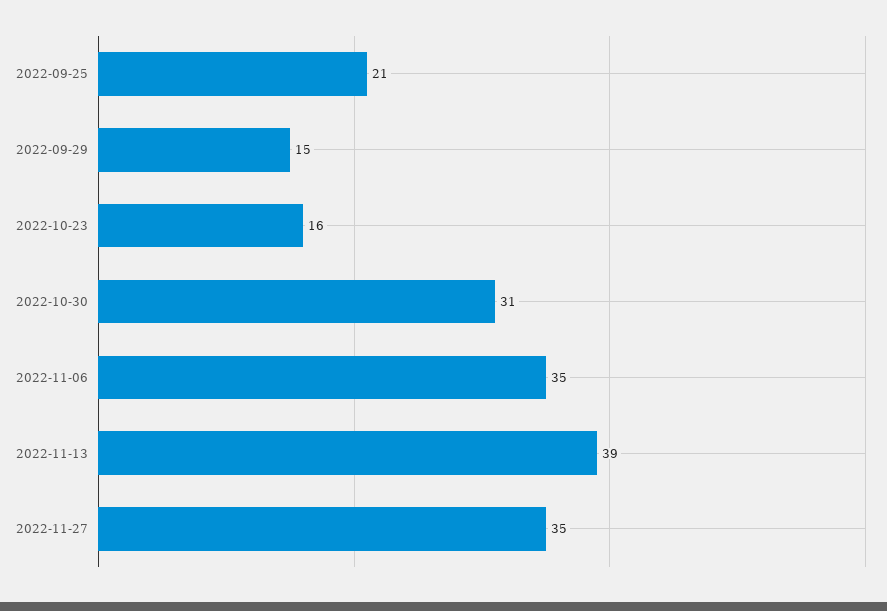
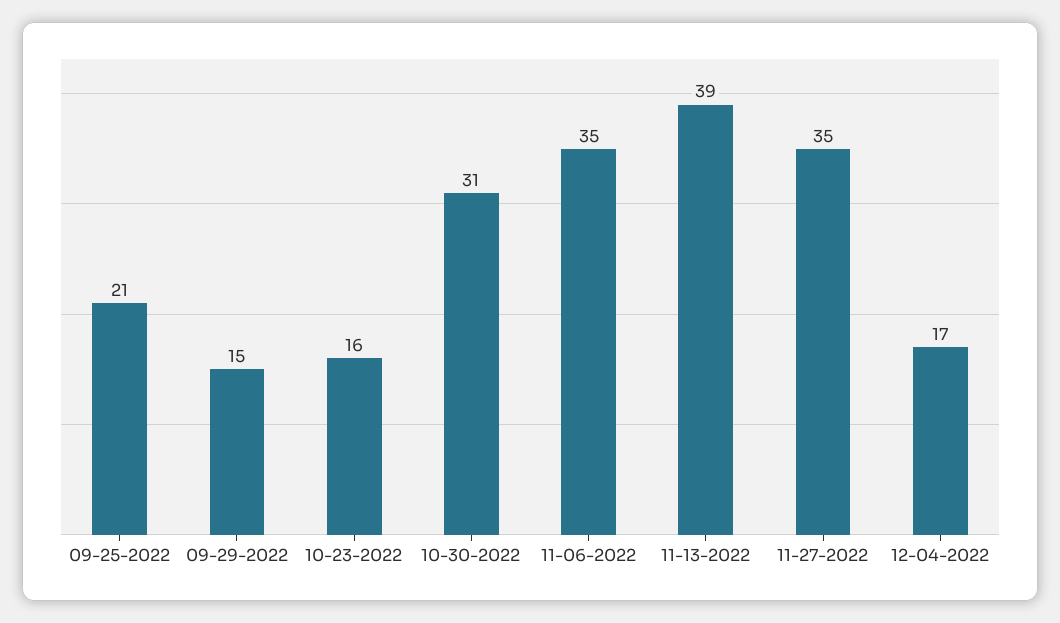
12-04-2022: none -> 17

